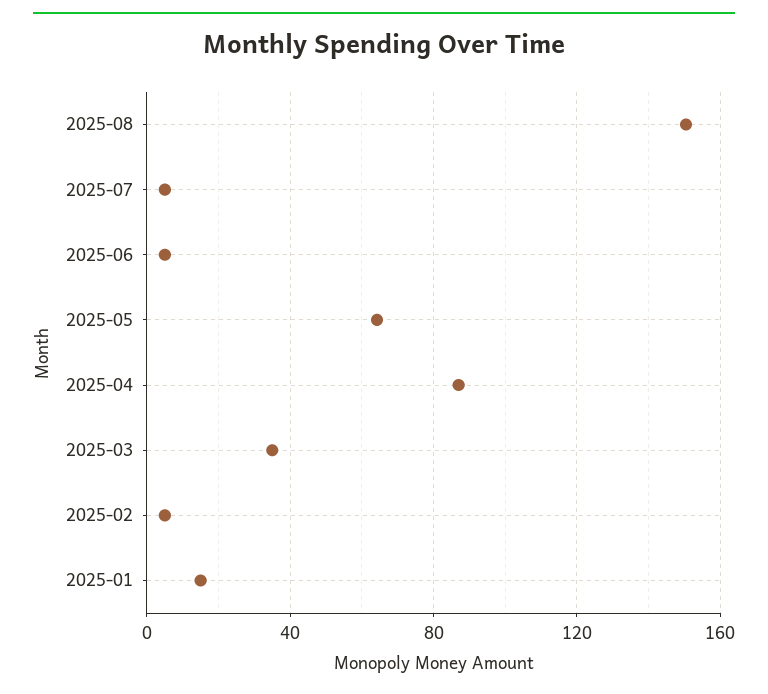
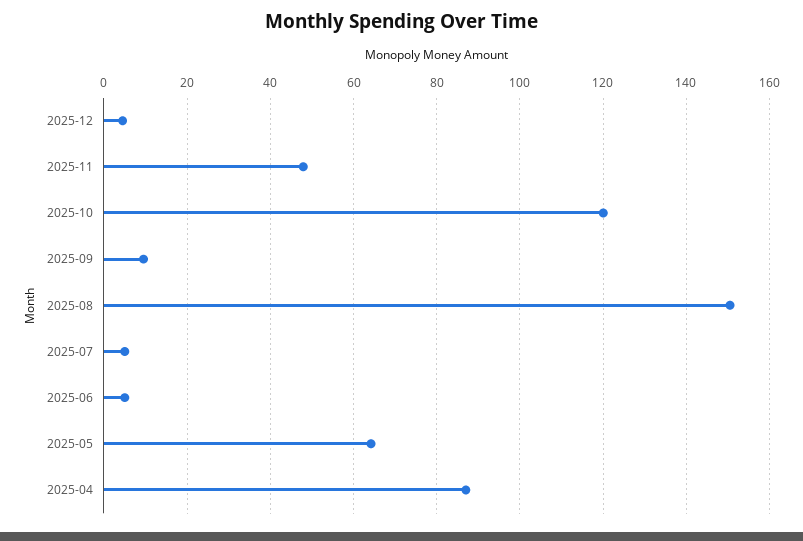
2025-03: 35 -> none
2025-02: 5 -> none
2025-01: 15 -> none
2025-12: none -> 4
2025-11: none -> 48
2025-10: none -> 120
2025-09: none -> 10

